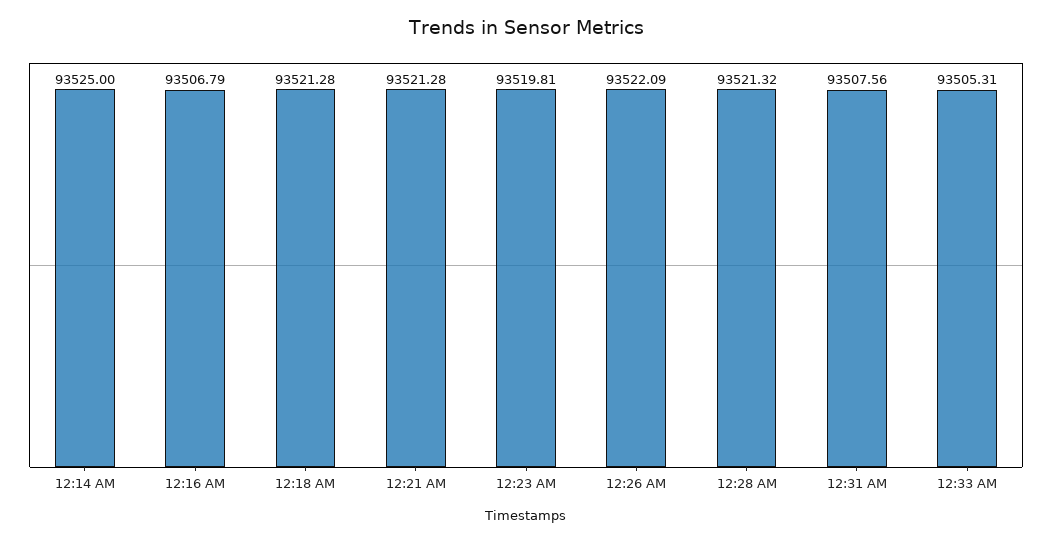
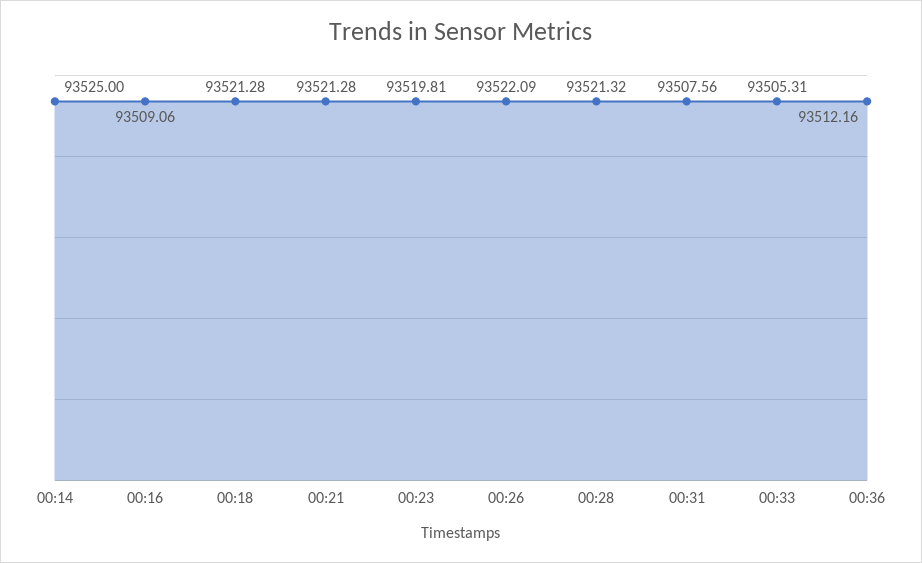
12:16 AM: 93506.79 -> 93509.06
00:36: none -> 93512.16

